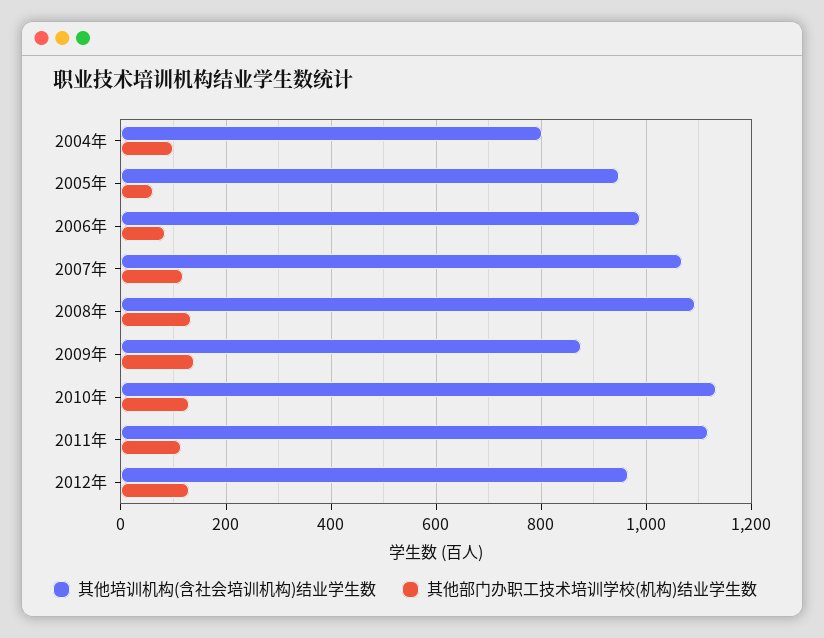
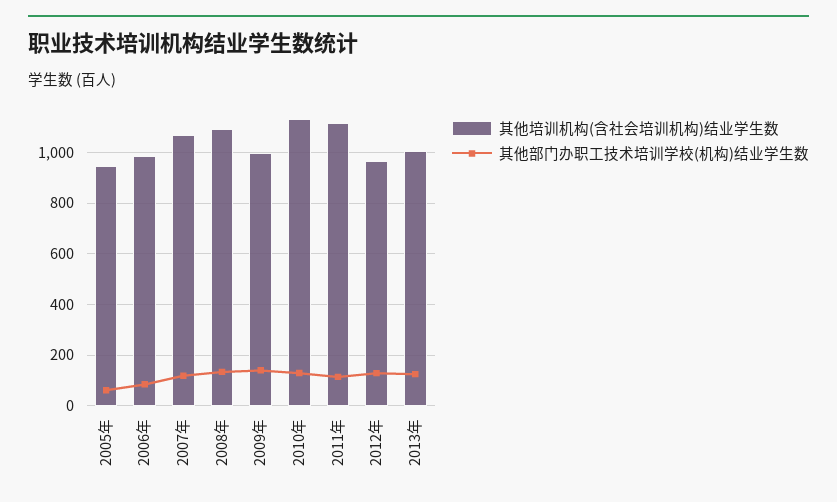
其他培训机构(含社会培训机构)结业学生数, 2004年: 800 -> none
其他部门办职工技术培训学校(机构)结业学生数, 2004年: 100 -> none
其他培训机构(含社会培训机构)结业学生数, 2009年: 880 -> 1000
其他培训机构(含社会培训机构)结业学生数, 2013年: none -> 1000
其他部门办职工技术培训学校(机构)结业学生数, 2013年: none -> 125

